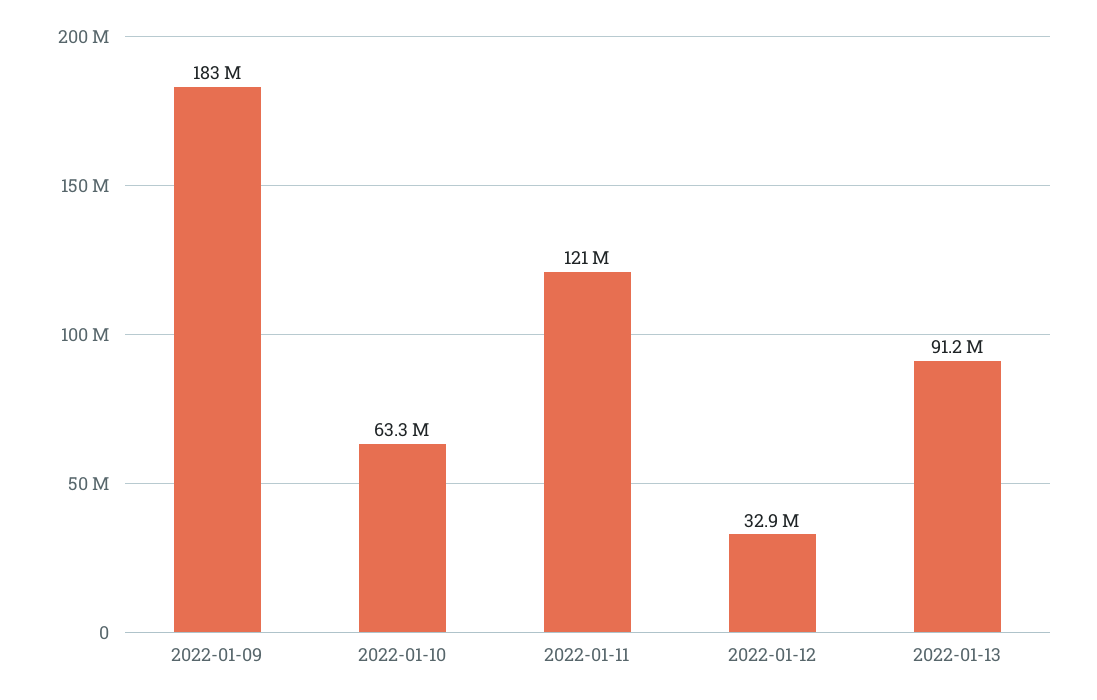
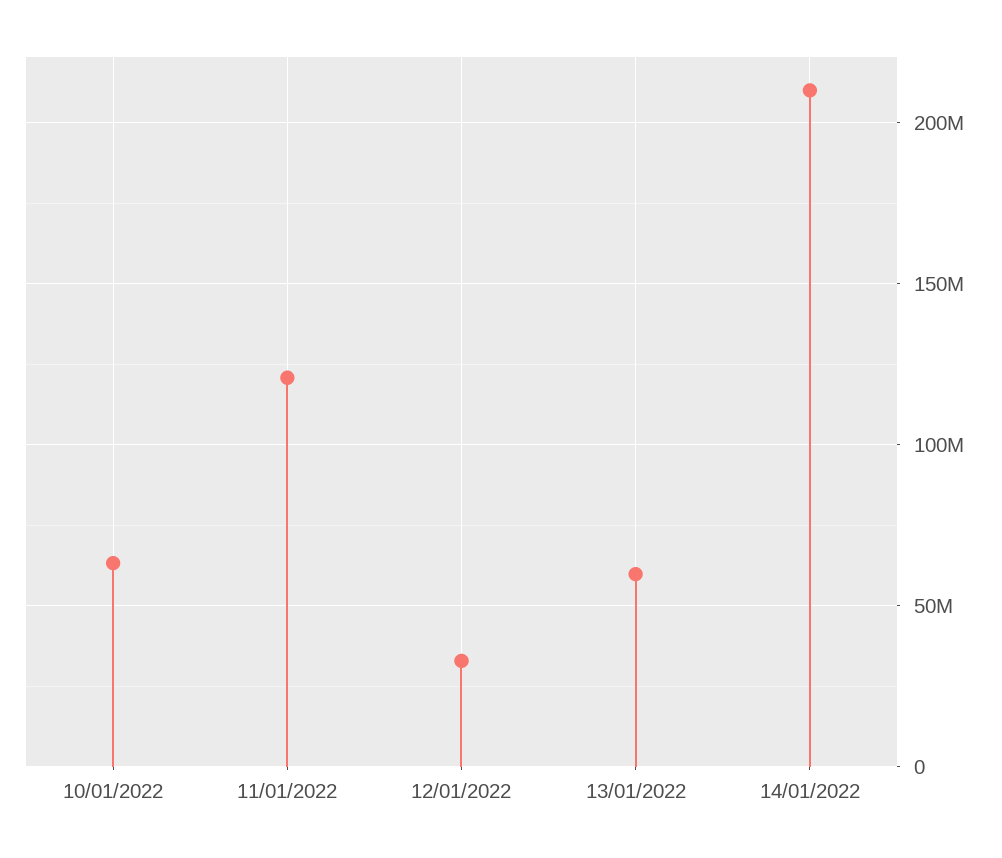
2022-01-09: 183000000 -> none
2022-01-13: 91200000 -> 60000000
14/01/2022: none -> 210000000

